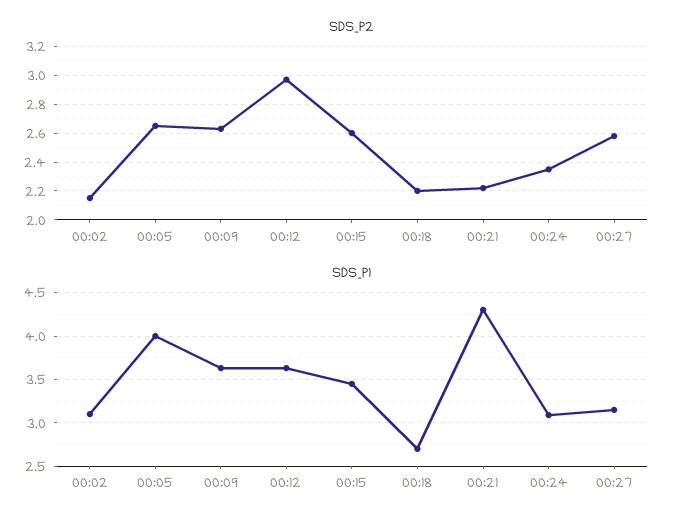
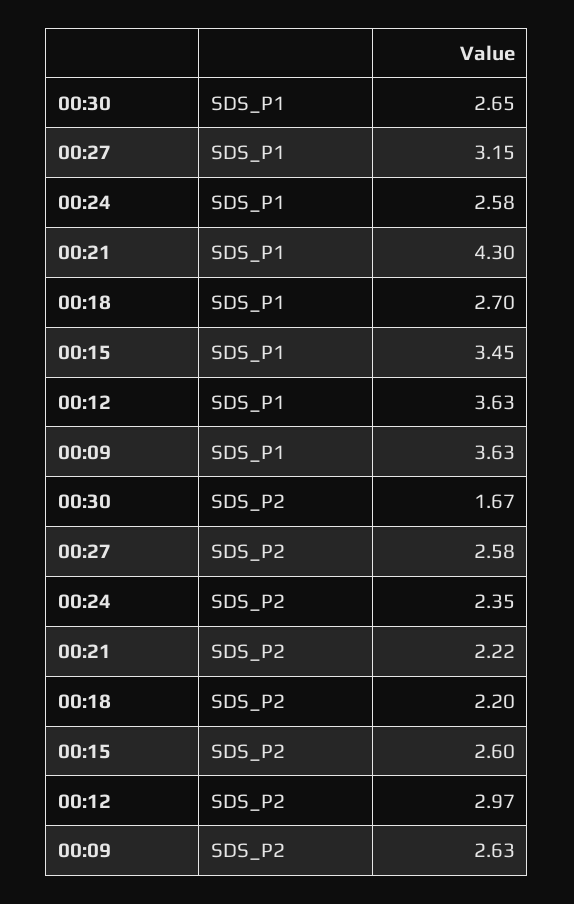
SDS_P2, 00:02: 2.15 -> none
SDS_P2, 00:05: 2.65 -> none
SDS_P1, 00:02: 3.1 -> none
SDS_P1, 00:05: 4 -> none
SDS_P1, 00:24: 3.1 -> 2.58
SDS_P1, 00:30: none -> 2.65
SDS_P2, 00:30: none -> 1.67

